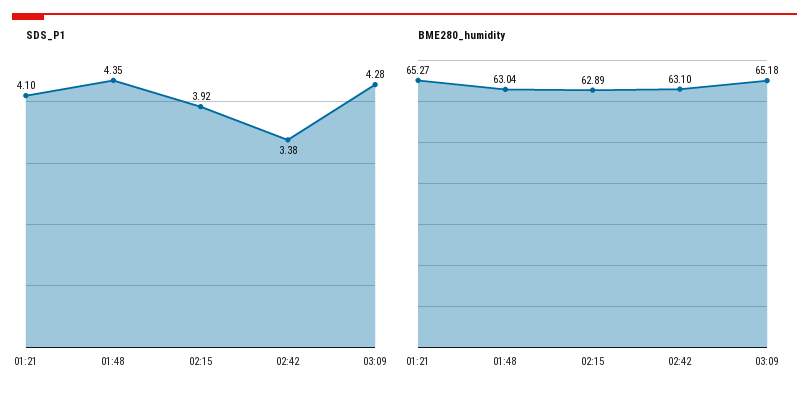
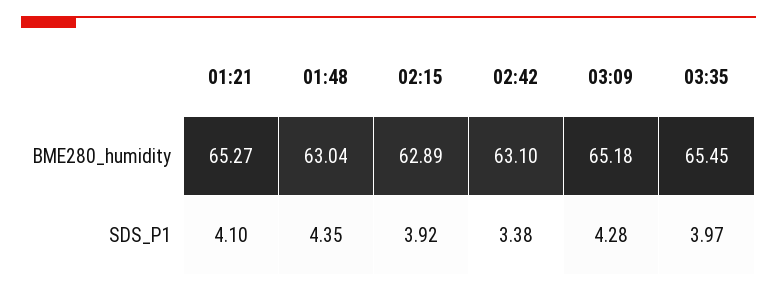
BME280_humidity, 03:35: none -> 65.45
SDS_P1, 03:35: none -> 3.97

